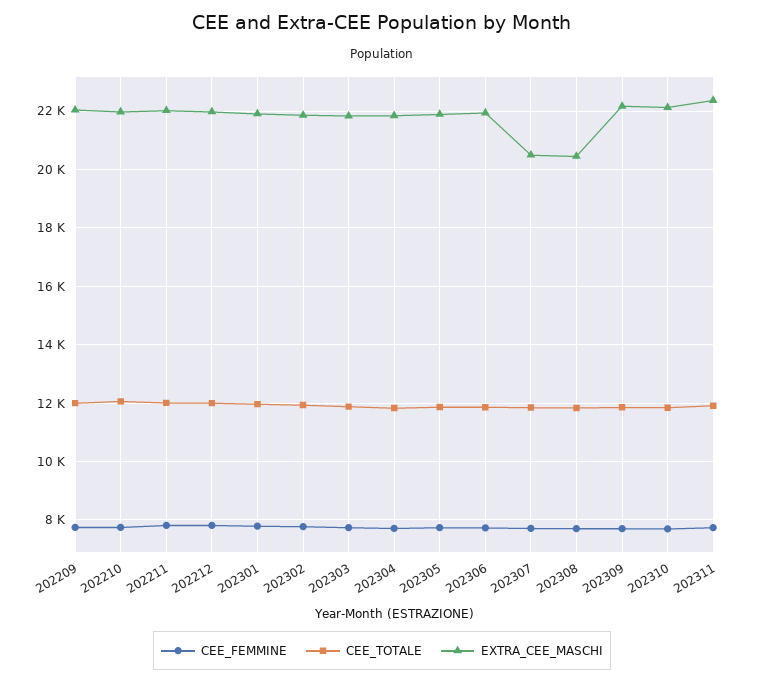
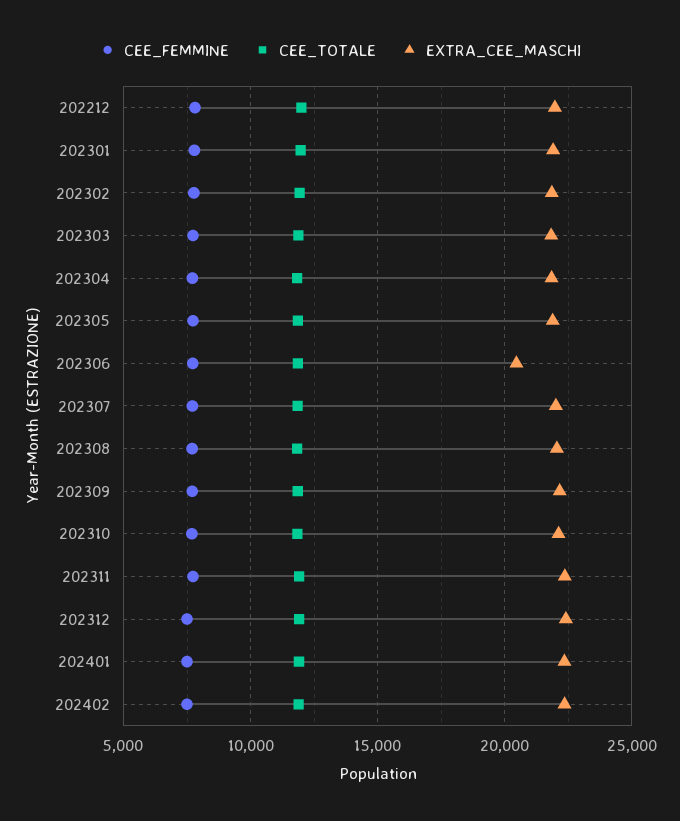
CEE_FEMMINE, 202209: 7750 -> none
CEE_TOTALE, 202209: 12000 -> none
EXTRA_CEE_MASCHI, 202209: 22000 -> none
CEE_FEMMINE, 202210: 7750 -> none
CEE_TOTALE, 202210: 12000 -> none
EXTRA_CEE_MASCHI, 202210: 22000 -> none
CEE_FEMMINE, 202211: 7750 -> none
CEE_TOTALE, 202211: 12000 -> none
EXTRA_CEE_MASCHI, 202211: 22000 -> none
EXTRA_CEE_MASCHI, 202306: 22000 -> 20500
EXTRA_CEE_MASCHI, 202307: 20500 -> 22000
EXTRA_CEE_MASCHI, 202308: 20500 -> 22000
CEE_FEMMINE, 202312: none -> 7500
CEE_TOTALE, 202312: none -> 12000
EXTRA_CEE_MASCHI, 202312: none -> 22500
CEE_FEMMINE, 202401: none -> 7500
CEE_TOTALE, 202401: none -> 12000
EXTRA_CEE_MASCHI, 202401: none -> 22500
CEE_FEMMINE, 202402: none -> 7500
CEE_TOTALE, 202402: none -> 12000
EXTRA_CEE_MASCHI, 202402: none -> 22500

